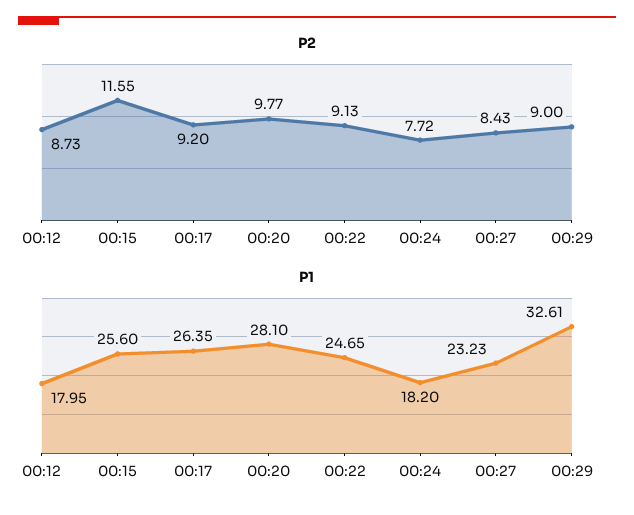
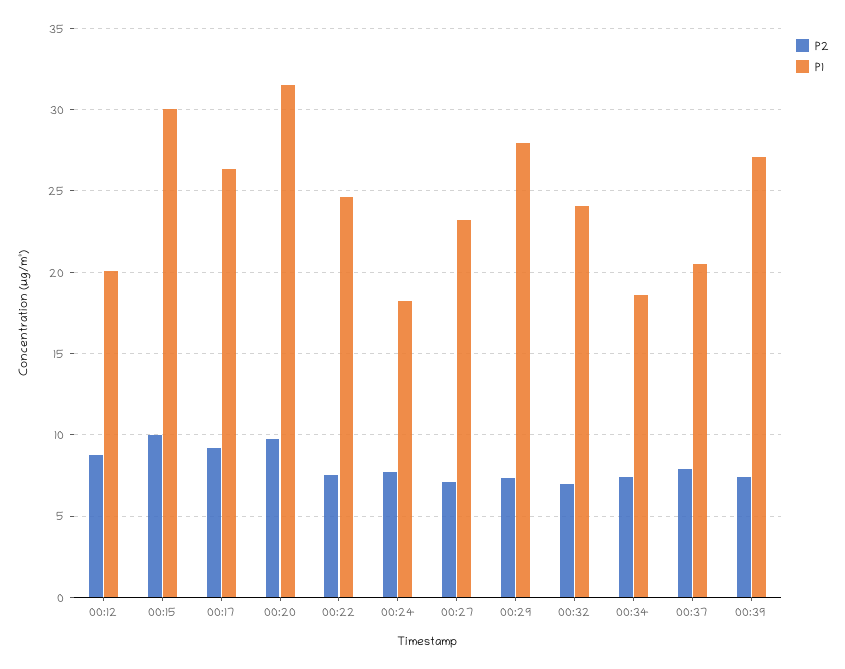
P2, 00:15: 11.55 -> 10
P2, 00:22: 9.13 -> 7.5
P2, 00:27: 8.43 -> 7
P2, 00:29: 9 -> 7.5
P1, 00:12: 17.95 -> 20
P1, 00:15: 25.6 -> 30
P1, 00:20: 28.1 -> 31.5
P1, 00:29: 32.61 -> 28
P2, 00:32: none -> 7
P1, 00:32: none -> 24
P2, 00:34: none -> 7.5
P1, 00:34: none -> 18.5
P2, 00:37: none -> 8
P1, 00:37: none -> 20.5
P2, 00:39: none -> 7.5
P1, 00:39: none -> 27

